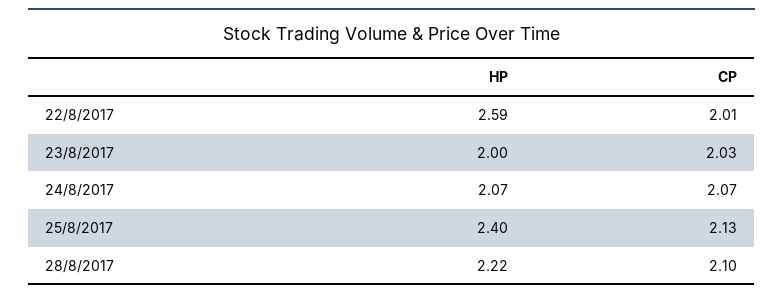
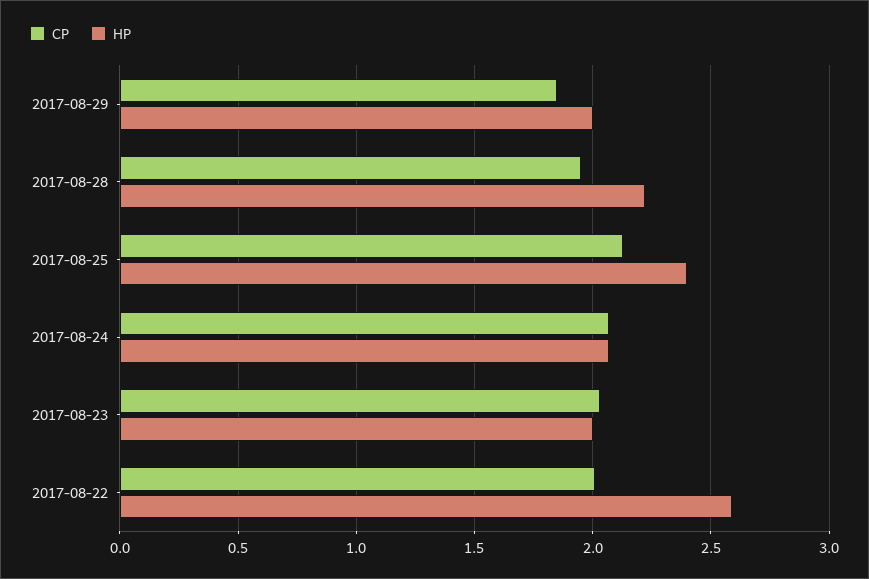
CP, 28/8/2017: 2.1 -> 1.95
CP, 2017-08-29: none -> 1.85
HP, 2017-08-29: none -> 2

